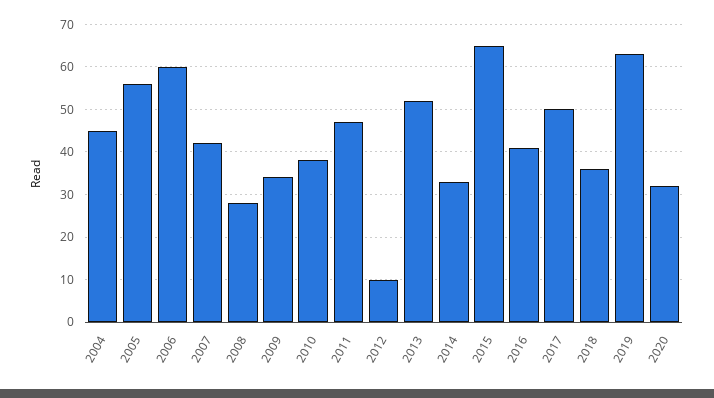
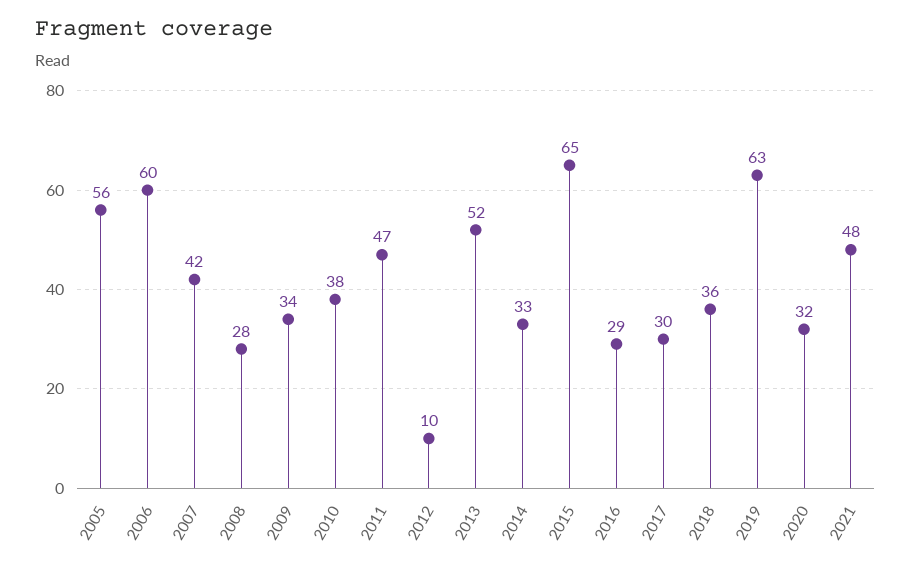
2004: 45 -> none
2016: 40 -> 29
2017: 50 -> 30
2021: none -> 48

